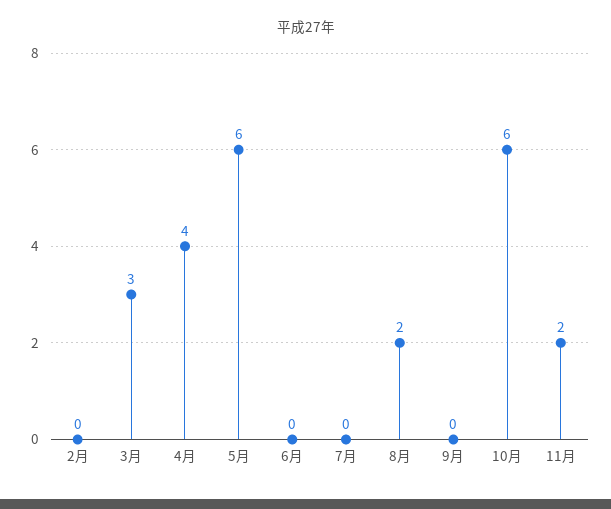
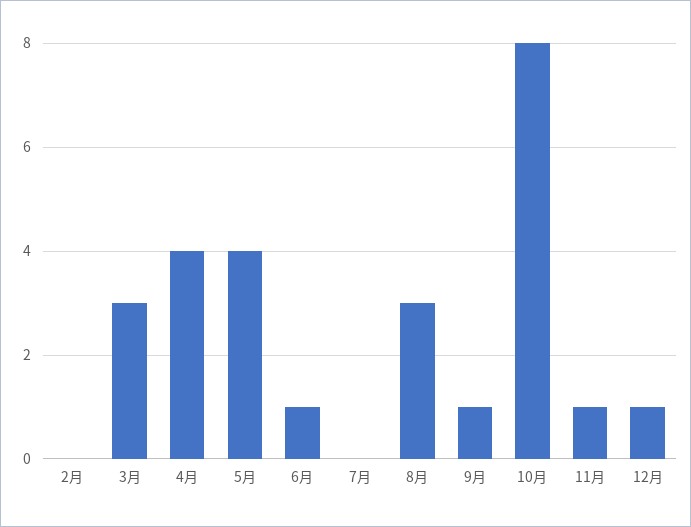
5月: 6 -> 4
6月: 0 -> 1
8月: 2 -> 3
9月: 0 -> 1
10月: 6 -> 8
11月: 2 -> 1
12月: none -> 1

